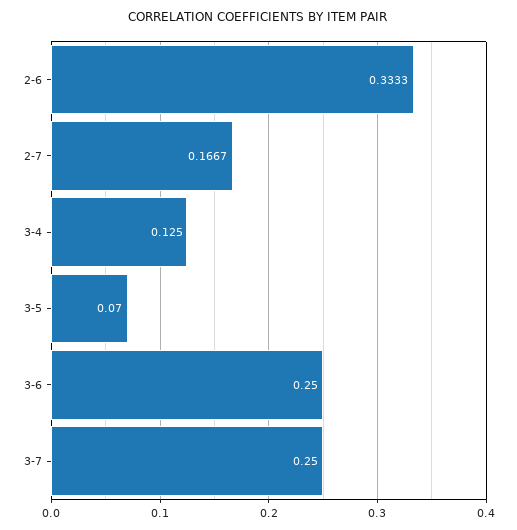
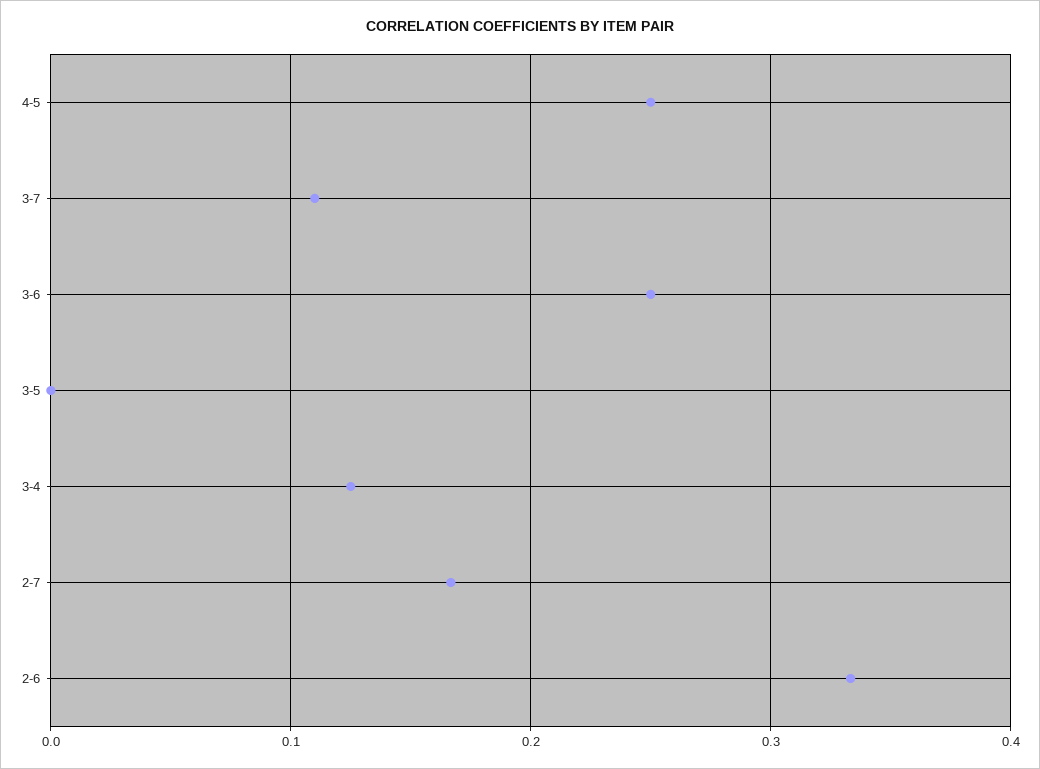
3-5: 0.07 -> 0
3-7: 0.25 -> 0.11
4-5: none -> 0.25

